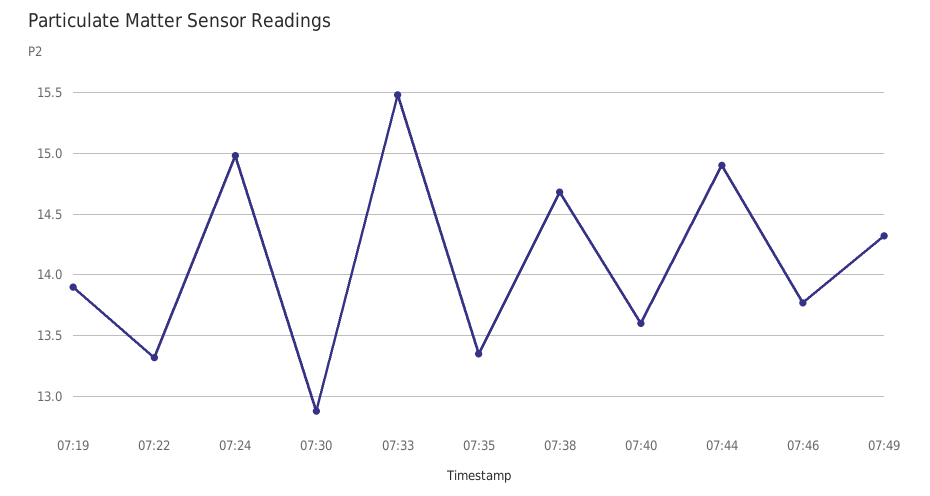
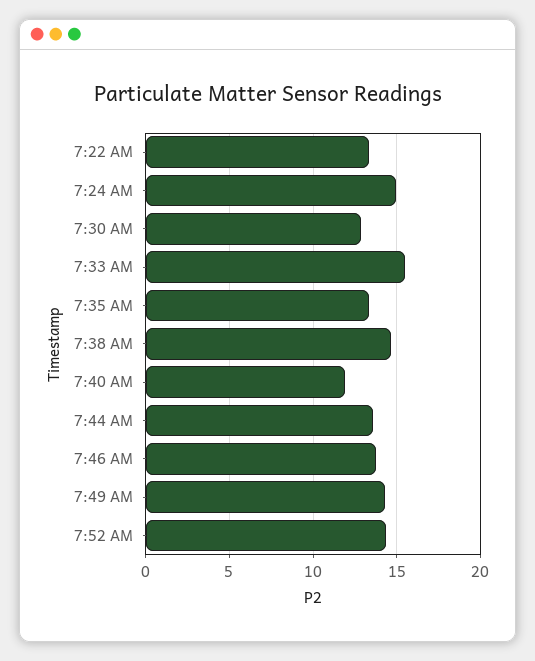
07:19: 13.9 -> none
07:40: 13.6 -> 12
07:44: 14.9 -> 13.5
7:52 AM: none -> 14.5

